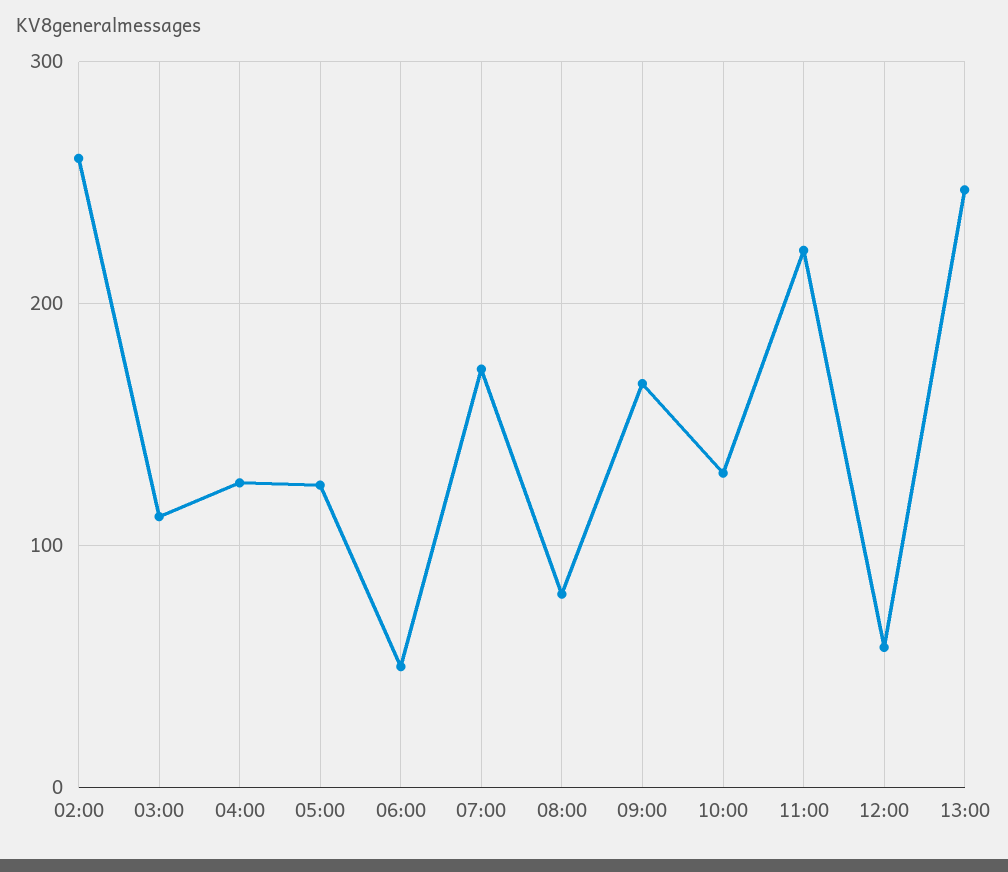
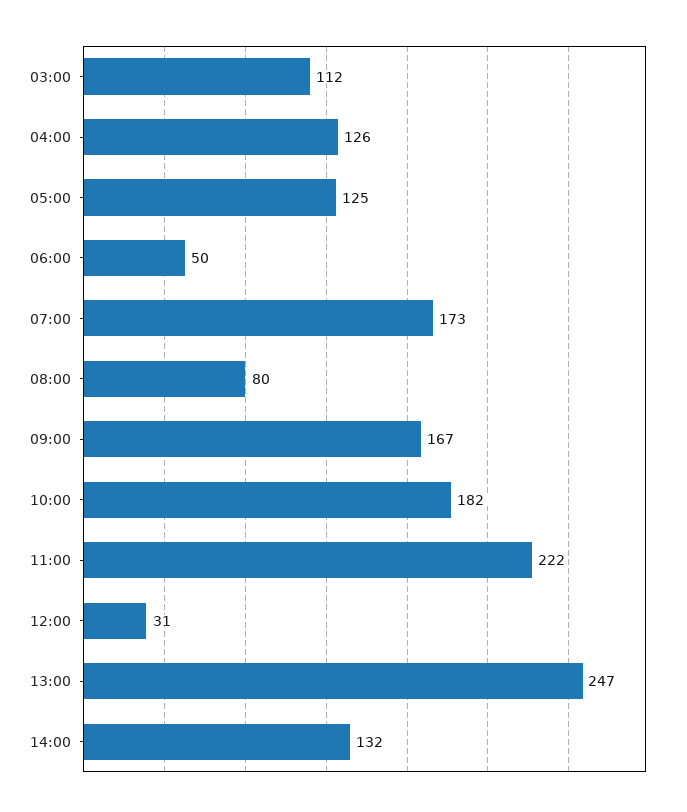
02:00: 260 -> none
10:00: 130 -> 182
12:00: 60 -> 31
14:00: none -> 132

